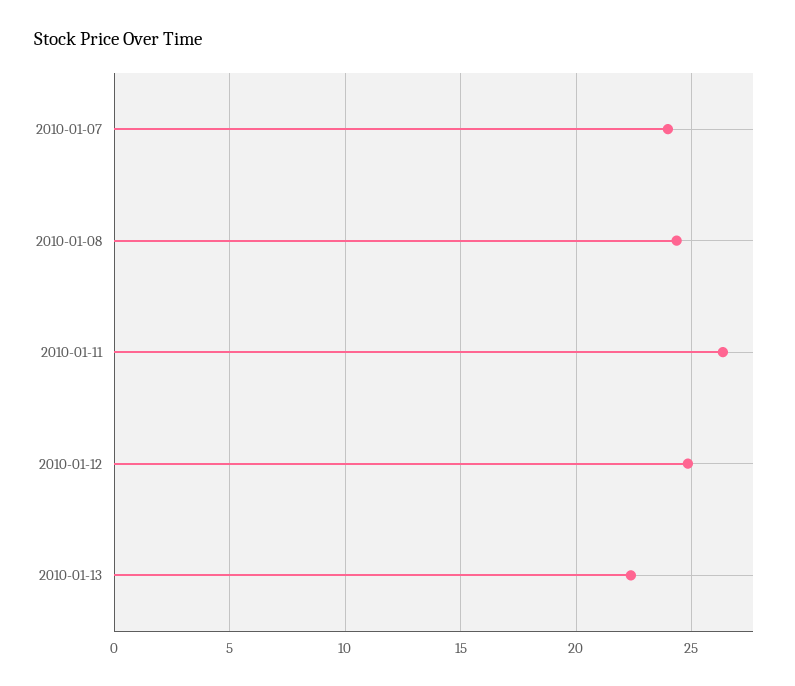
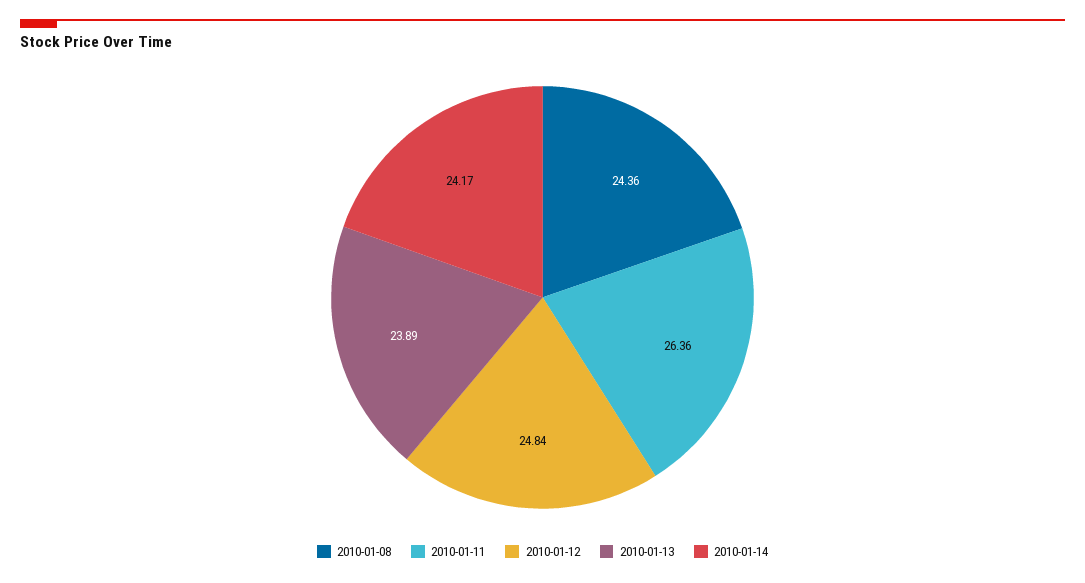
2010-01-07: 24 -> none
2010-01-13: 22.5 -> 23.89
2010-01-14: none -> 24.17

